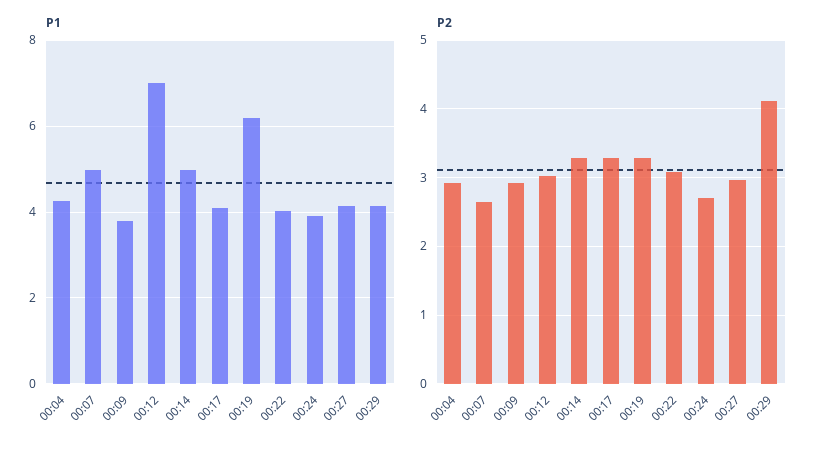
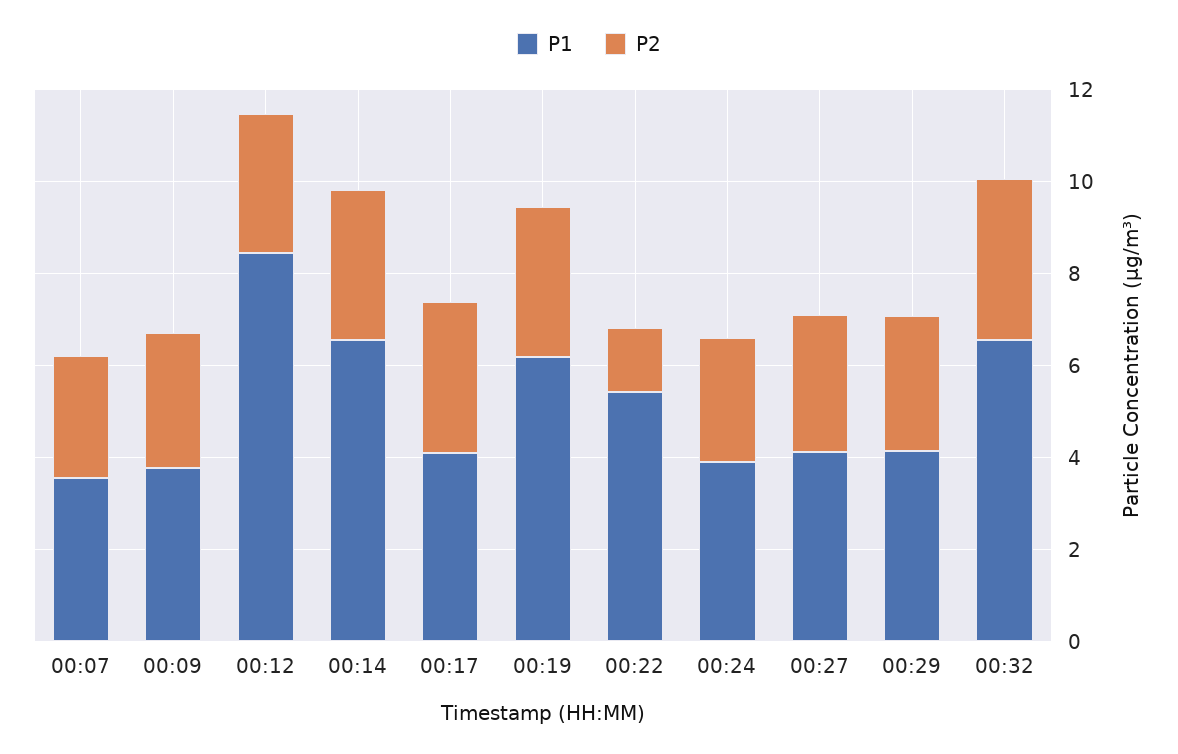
P1, 00:04: 4.2 -> none
P1, 00:07: 5 -> 3.5
P1, 00:12: 7 -> 8.5
P1, 00:14: 5 -> 6.5
P1, 00:22: 4 -> 5.5
P2, 00:04: 2.9 -> none
P2, 00:22: 3.1 -> 1.5
P2, 00:29: 4.1 -> 3
P1, 00:32: none -> 6.5
P2, 00:32: none -> 3.5

